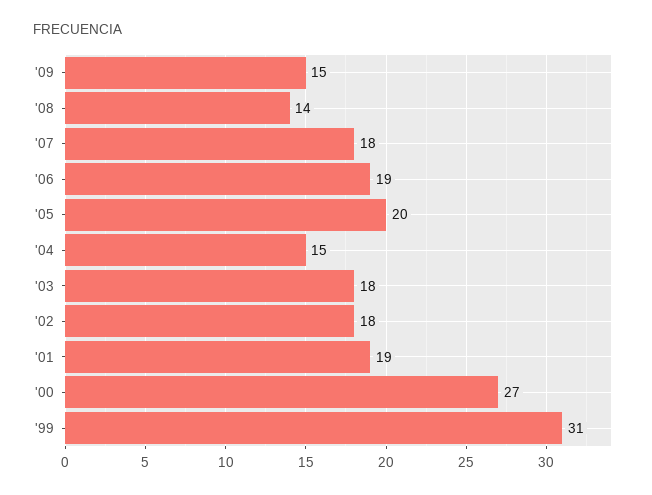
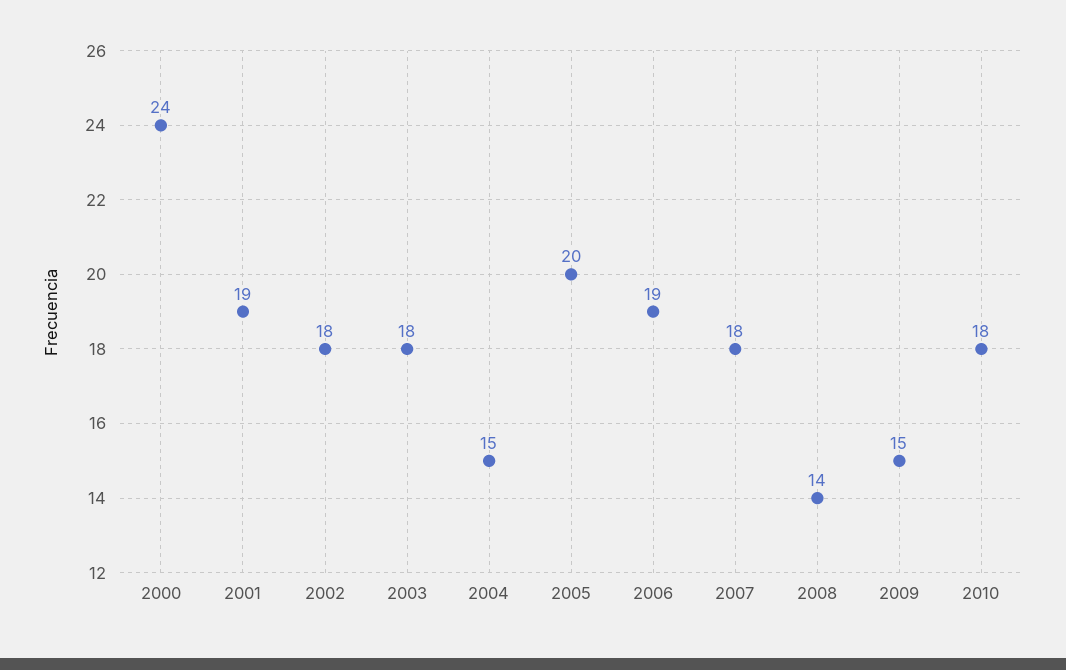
'00: 27 -> 24
'99: 31 -> none
2010: none -> 18

